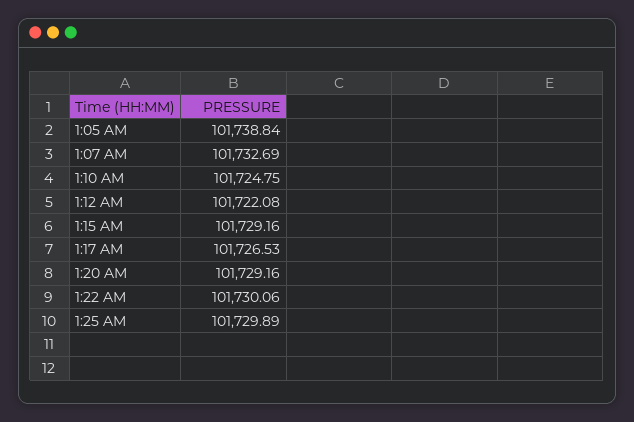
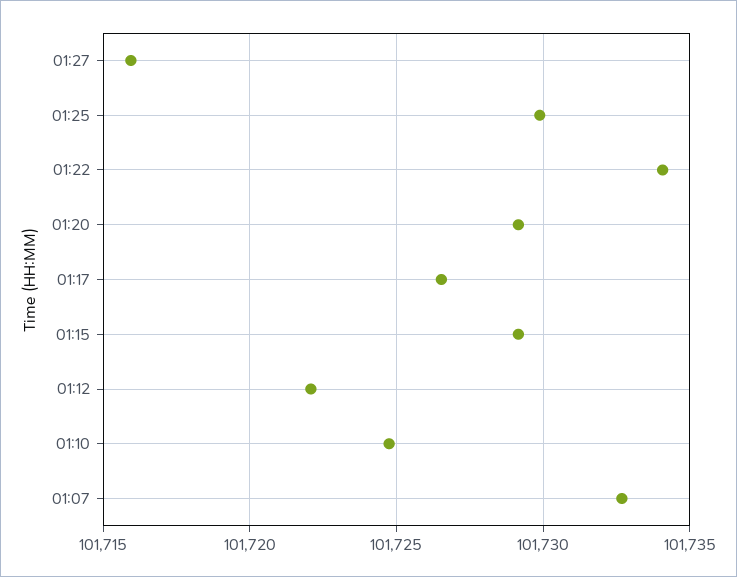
1:05 AM: 101738.84 -> none
1:22 AM: 101730.06 -> 101734
01:27: none -> 101716

